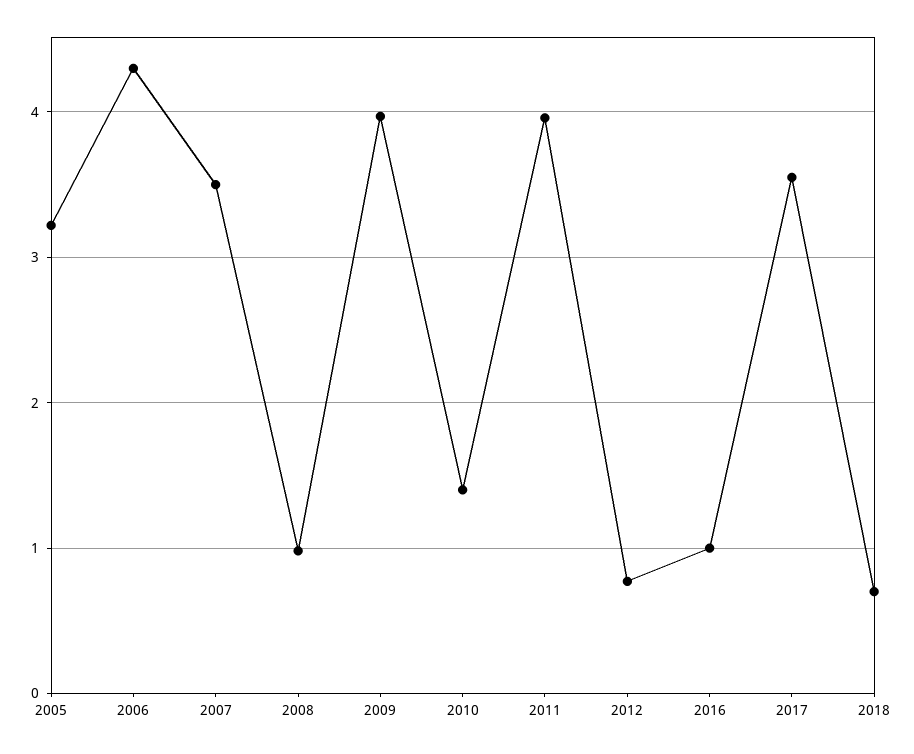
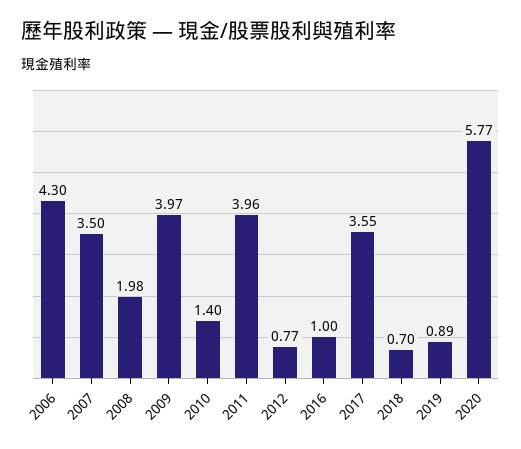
2005: 3.2 -> none
2008: 1 -> 1.98
2019: none -> 0.89
2020: none -> 5.77

